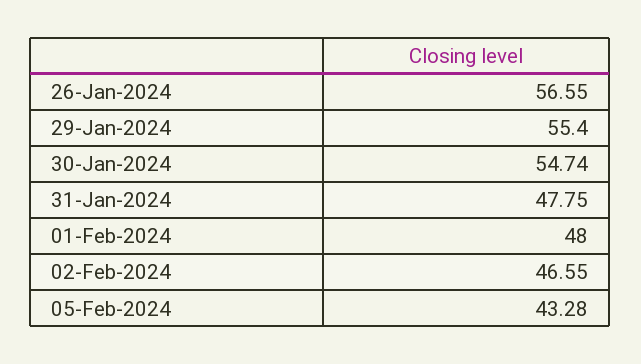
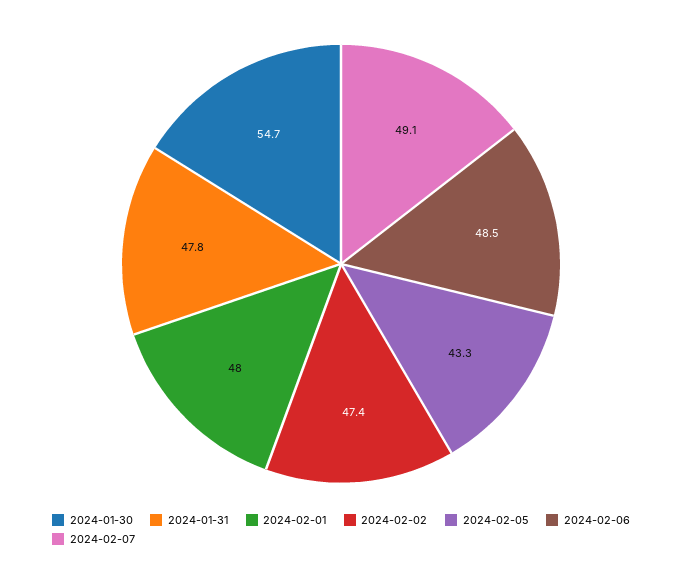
26-Jan-2024: 56.55 -> none
29-Jan-2024: 55.4 -> none
02-Feb-2024: 46.55 -> 47.4
2024-02-06: none -> 48.5
2024-02-07: none -> 49.1

